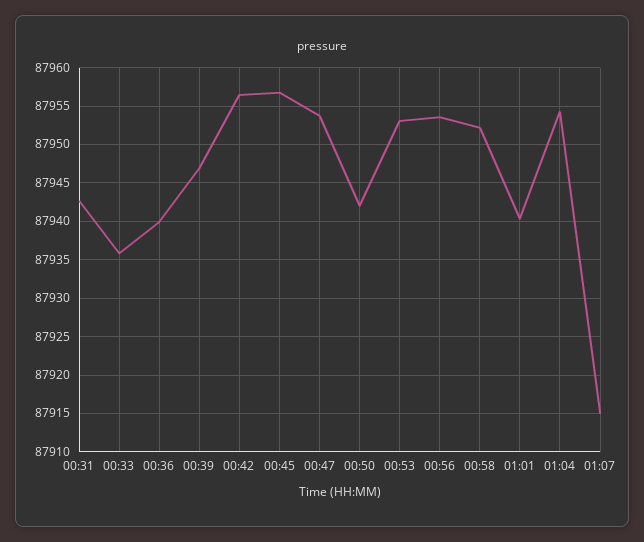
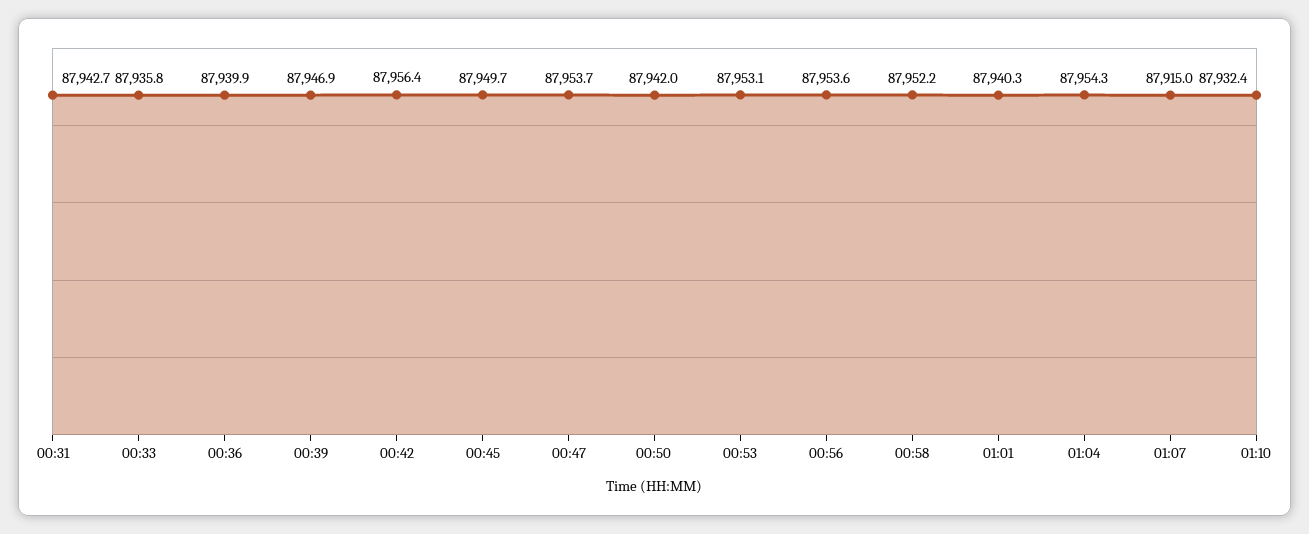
00:45: 87957 -> 87949.7
01:10: none -> 87932.4

